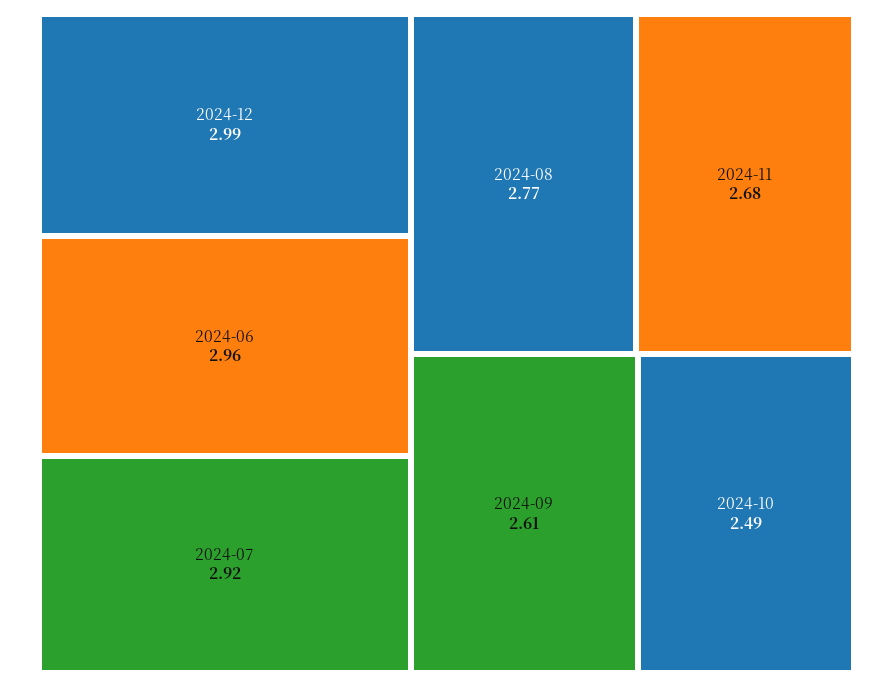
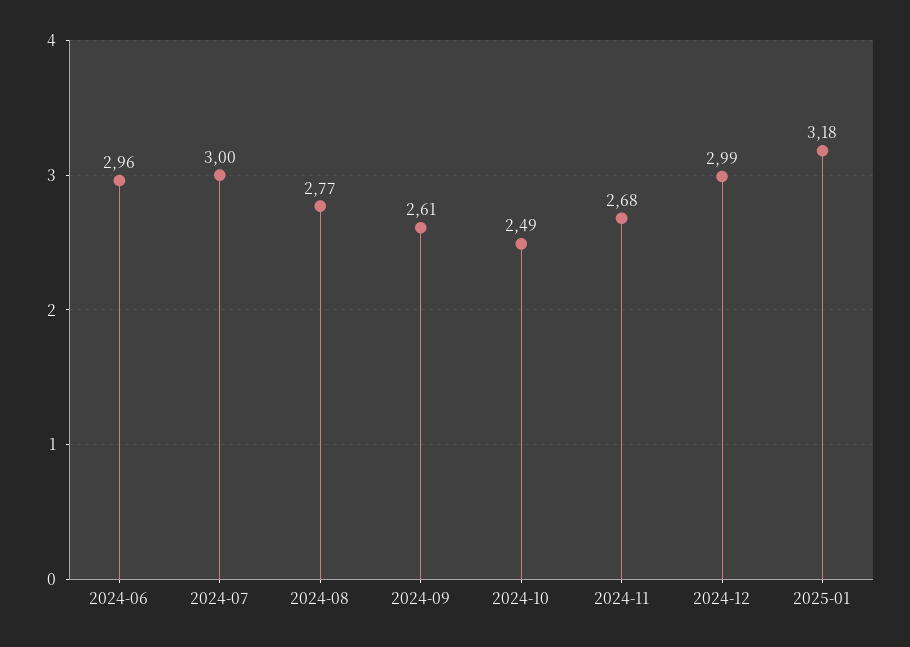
2024-07: 2.92 -> 3
2025-01: none -> 3.18

